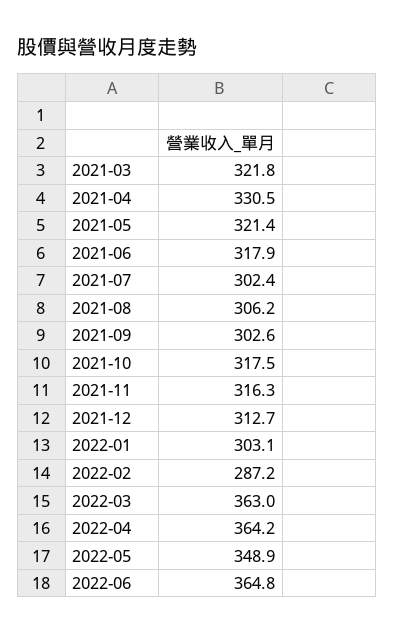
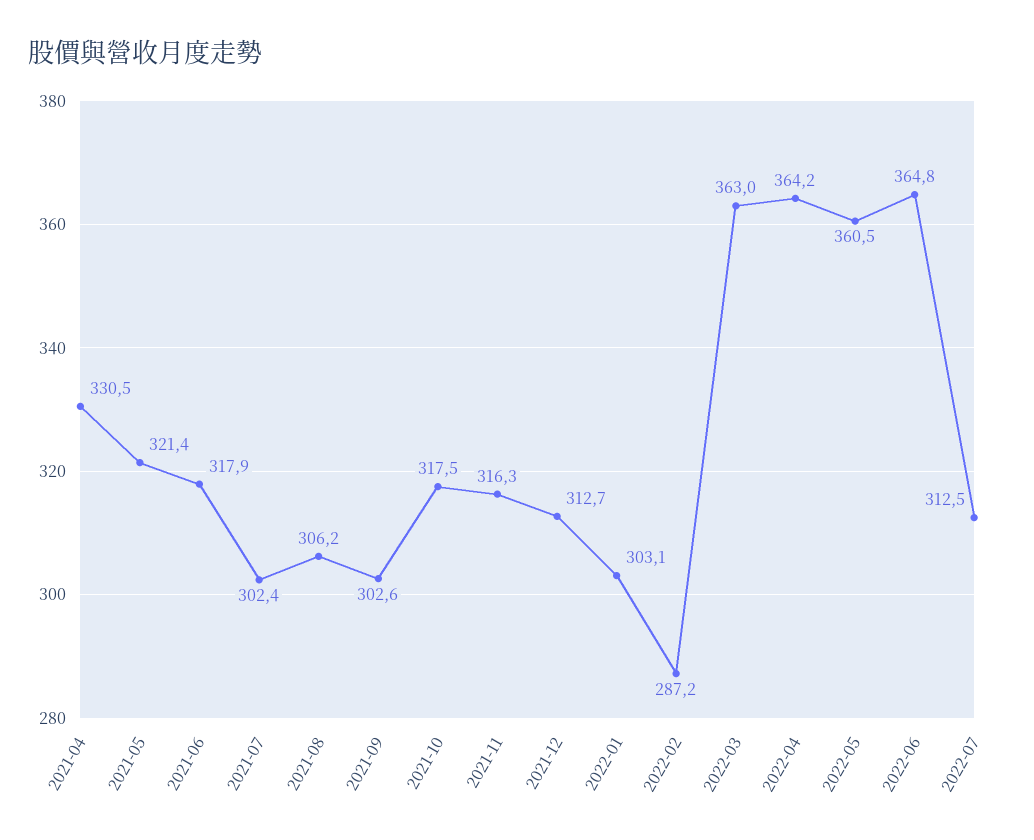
2021-03: 321.8 -> none
2022-05: 348.9 -> 360.5
2022-07: none -> 312.5

